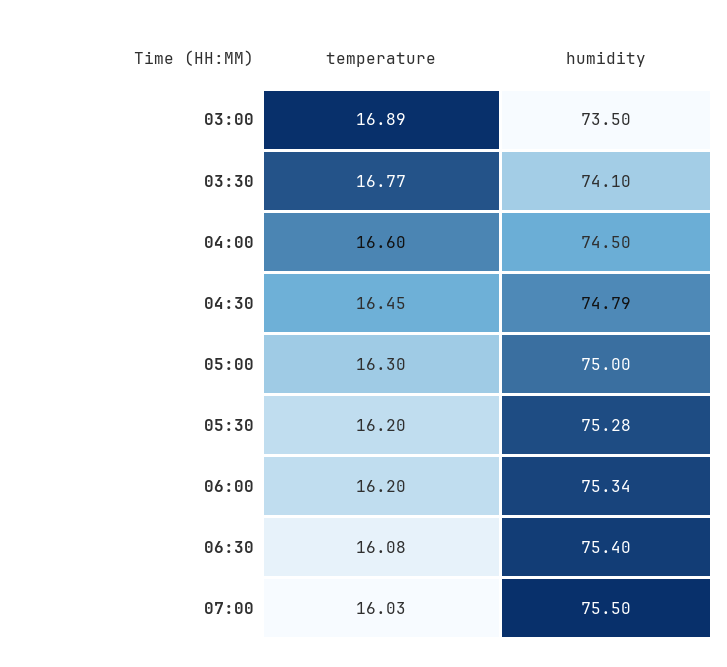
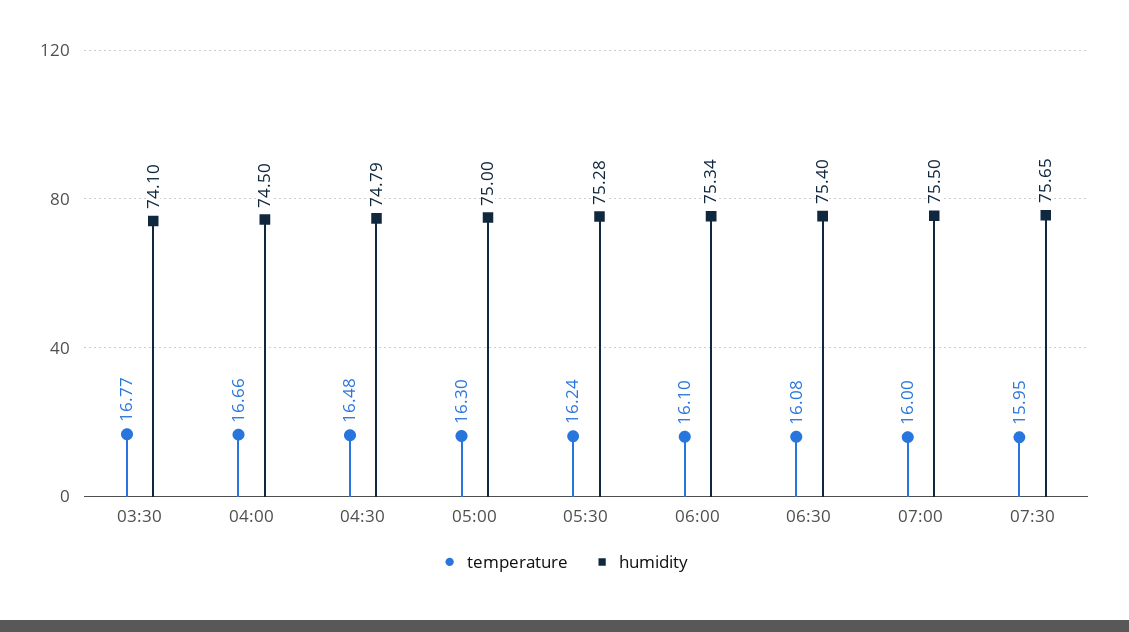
temperature, 03:00: 16.89 -> none
humidity, 03:00: 73.5 -> none
temperature, 04:00: 16.6 -> 16.66
temperature, 04:30: 16.45 -> 16.48
temperature, 05:30: 16.2 -> 16.24
temperature, 06:00: 16.2 -> 16.1
temperature, 07:00: 16.03 -> 16
temperature, 07:30: none -> 15.95
humidity, 07:30: none -> 75.65

